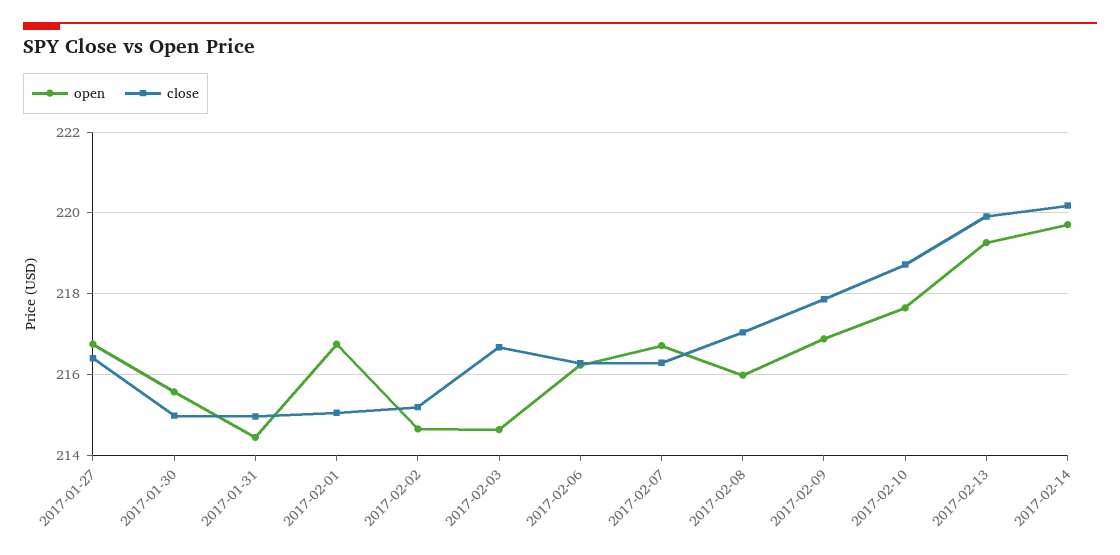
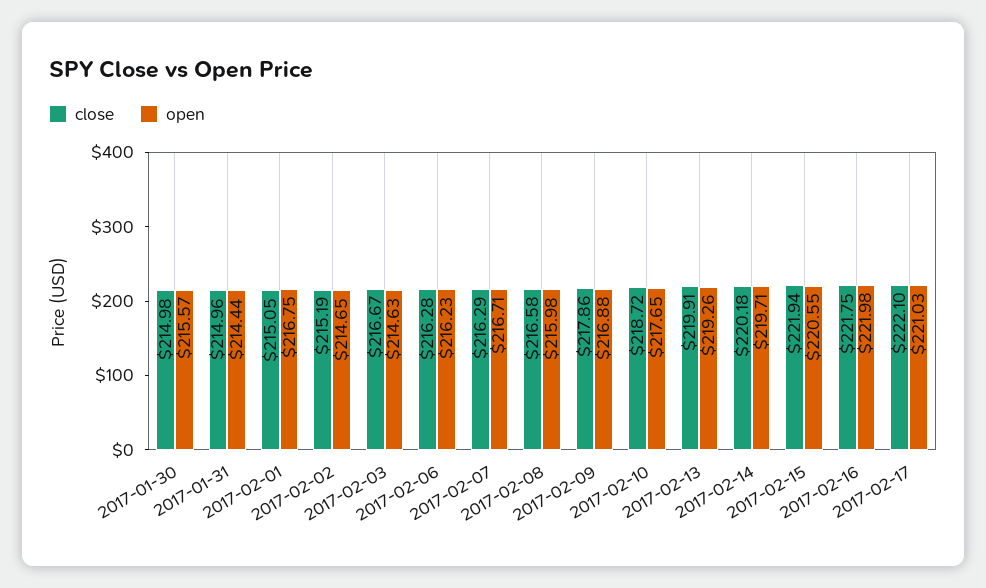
open, 2017-01-27: 216.8 -> none
close, 2017-01-27: 216.4 -> none
close, 2017-02-08: 217 -> 216.58
close, 2017-02-15: none -> 221.94
open, 2017-02-15: none -> 220.55
close, 2017-02-16: none -> 221.75
open, 2017-02-16: none -> 221.98
close, 2017-02-17: none -> 222.1
open, 2017-02-17: none -> 221.03

